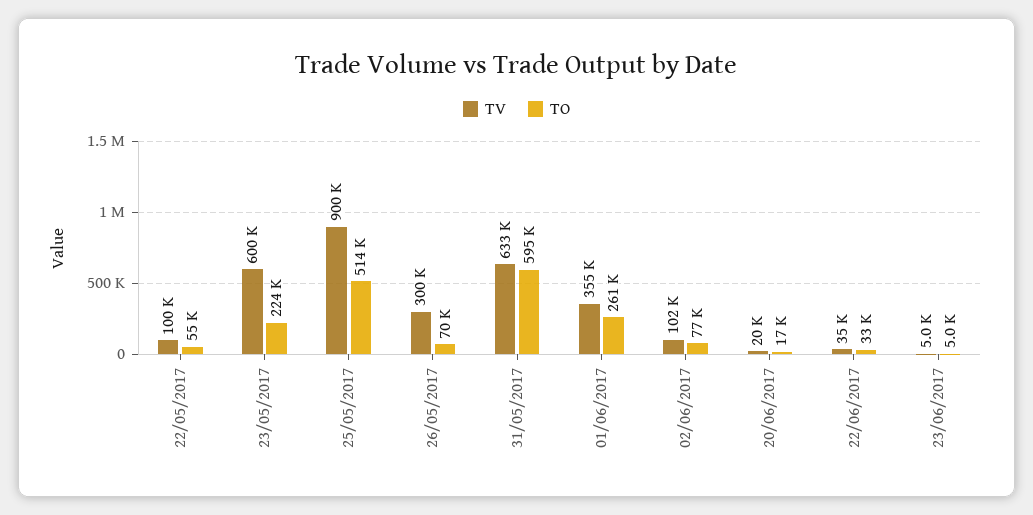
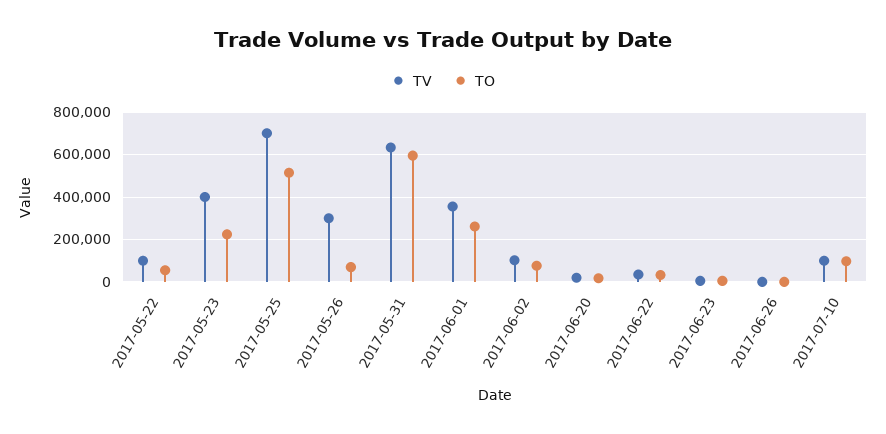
TV, 23/05/2017: 600000 -> 400000
TV, 25/05/2017: 900000 -> 700000
TV, 2017-06-26: none -> 0
TO, 2017-06-26: none -> 0
TV, 2017-07-10: none -> 100000
TO, 2017-07-10: none -> 100000

